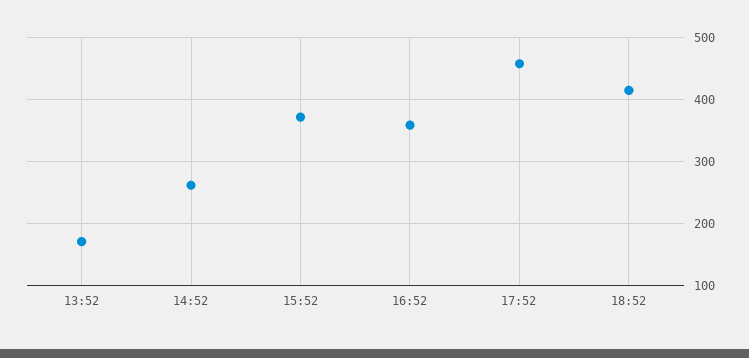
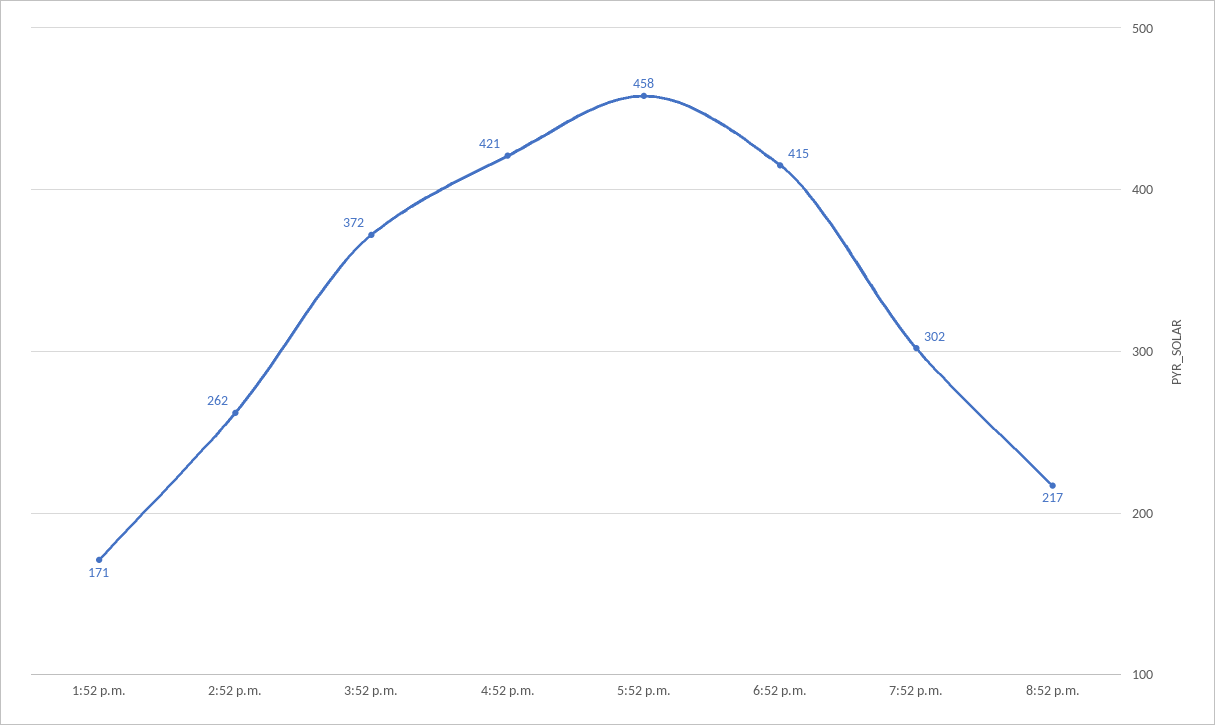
16:52: 360 -> 421
7:52 p.m.: none -> 302
8:52 p.m.: none -> 217

